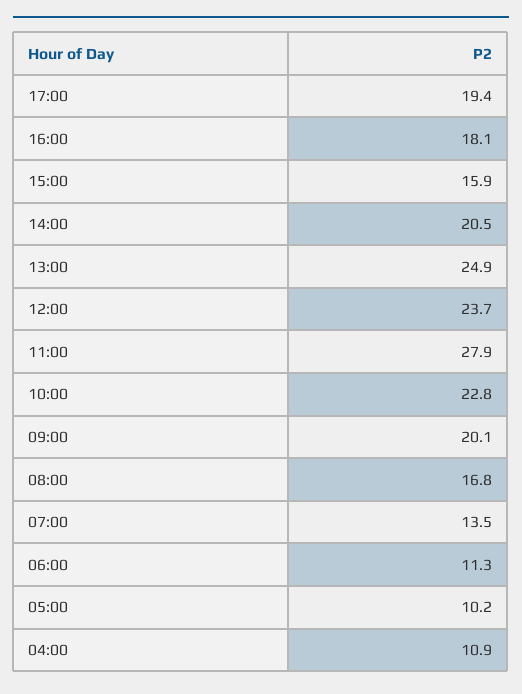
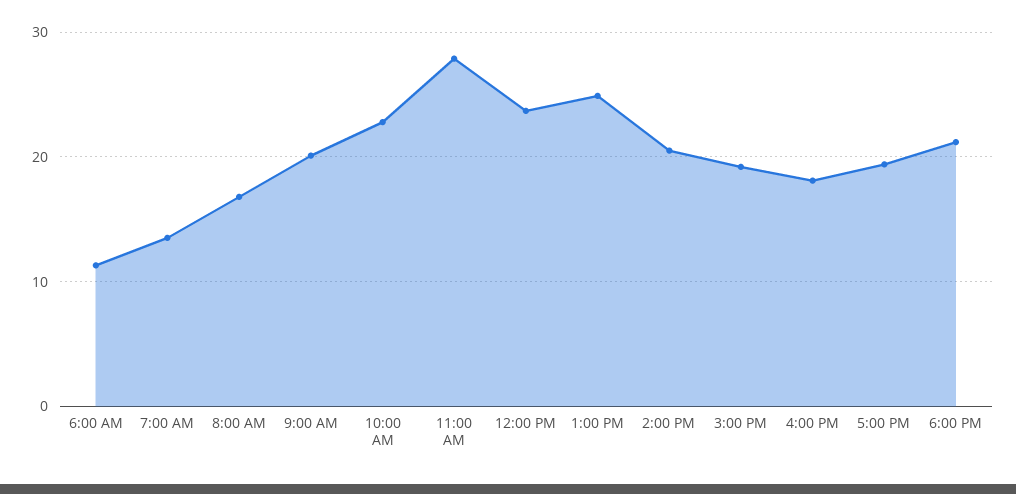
15:00: 15.9 -> 19
05:00: 10.2 -> none
04:00: 10.9 -> none
6:00 PM: none -> 21

